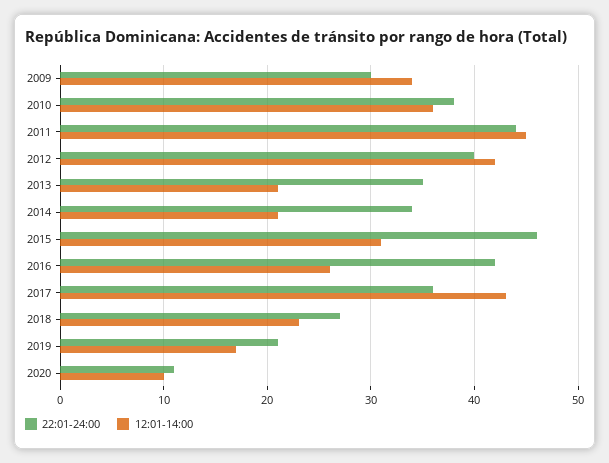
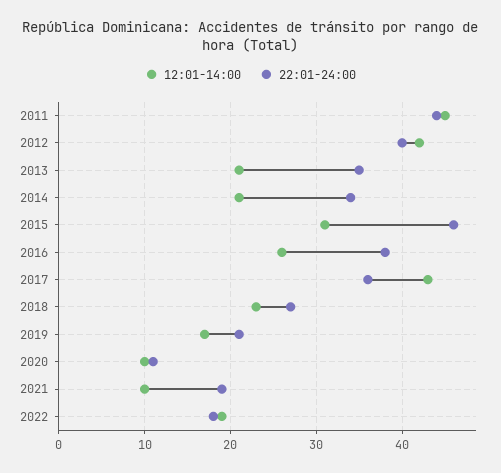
22:01-24:00, 2009: 30 -> none
12:01-14:00, 2009: 34 -> none
22:01-24:00, 2010: 38 -> none
12:01-14:00, 2010: 36 -> none
22:01-24:00, 2016: 42 -> 38
12:01-14:00, 2021: none -> 10
22:01-24:00, 2021: none -> 19
12:01-14:00, 2022: none -> 19
22:01-24:00, 2022: none -> 18

